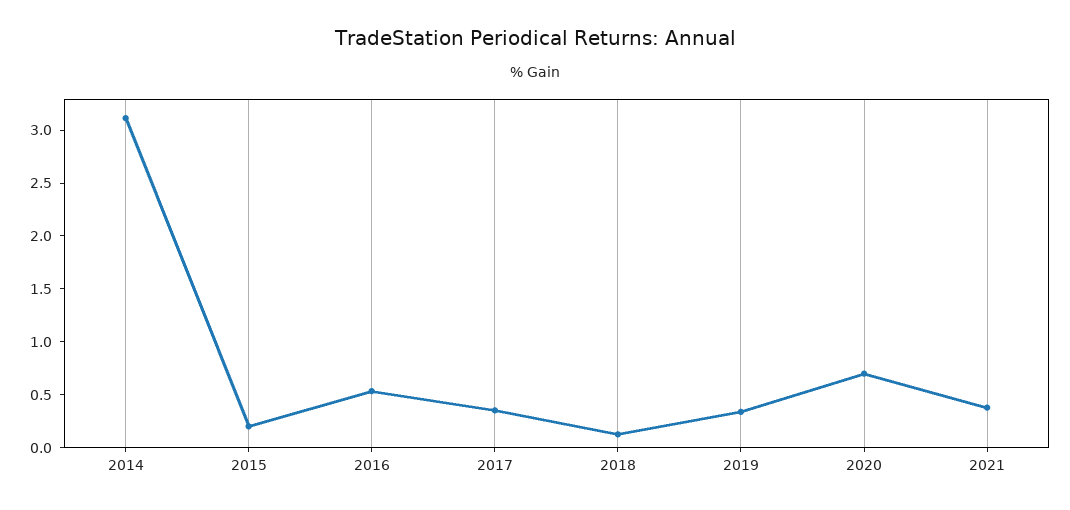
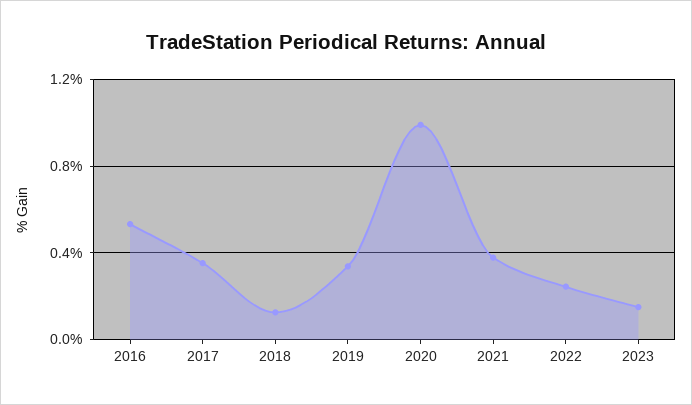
2014: 3.1 -> none
2015: 0.2 -> none
2020: 0.7 -> 1
2022: none -> 0.25
2023: none -> 0.15

